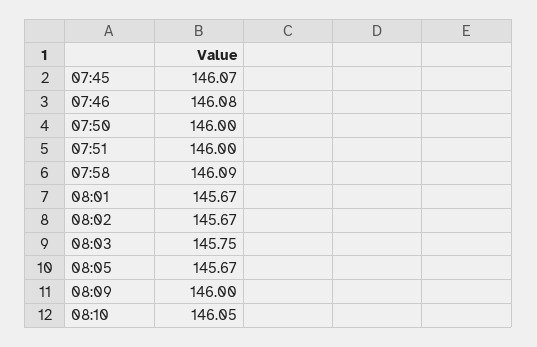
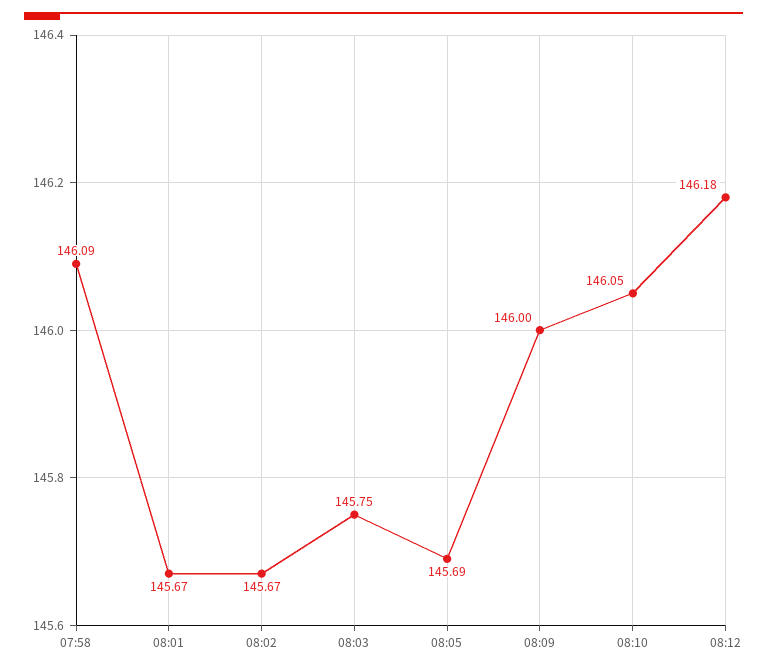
07:45: 146.07 -> none
07:46: 146.08 -> none
07:50: 146 -> none
07:51: 146 -> none
08:05: 145.67 -> 145.69
08:12: none -> 146.18

